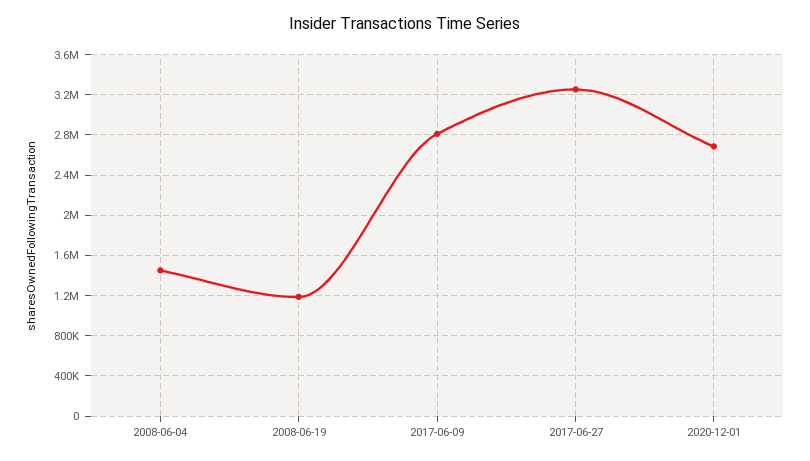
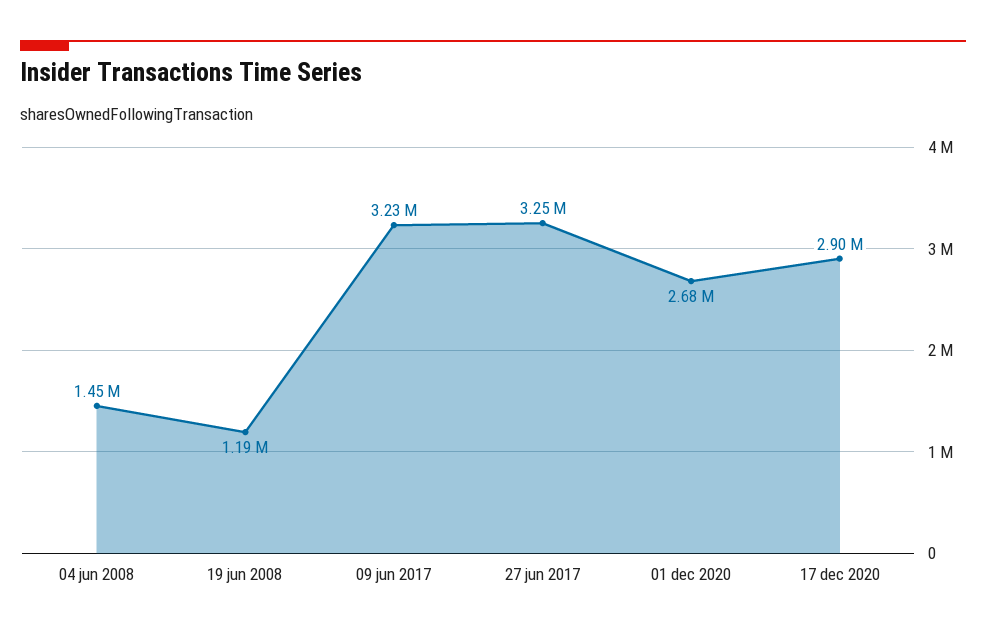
2017-06-09: 2800000 -> 3230000
17 dec 2020: none -> 2900000

